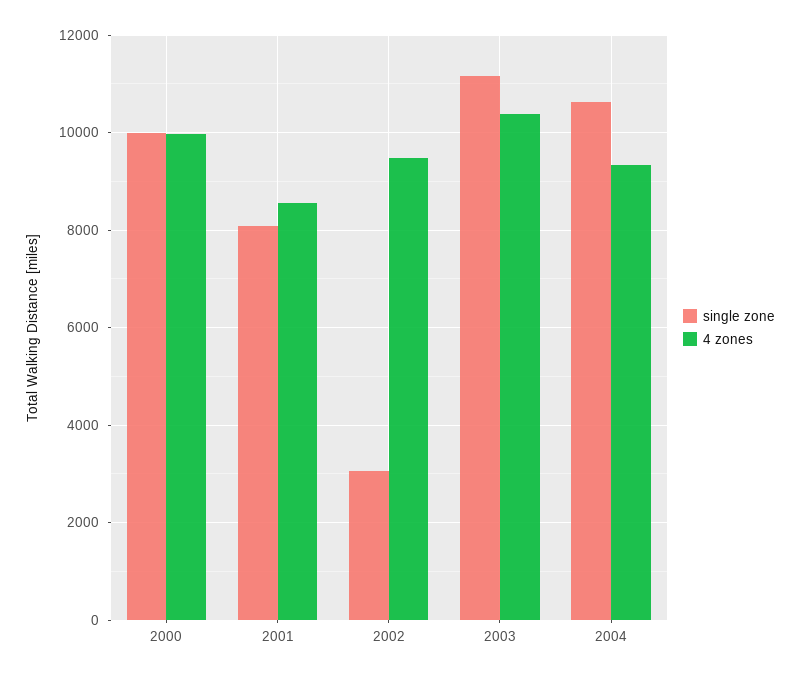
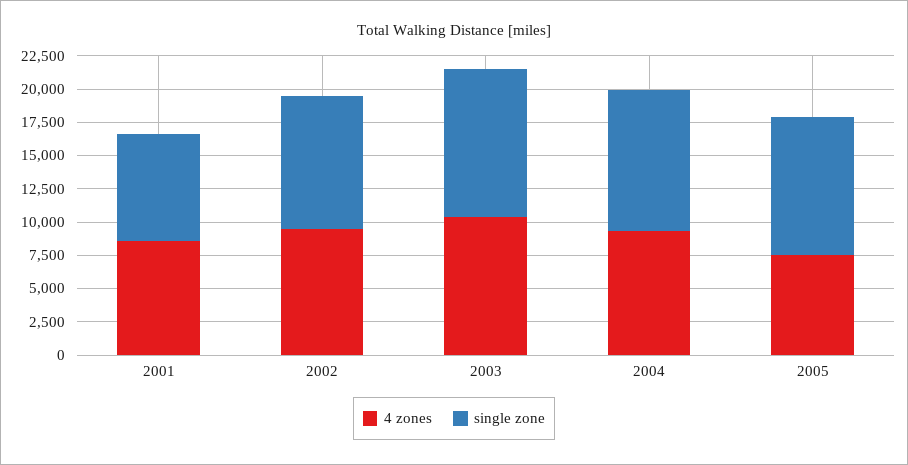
single zone, 2000: 10000 -> none
4 zones, 2000: 10000 -> none
single zone, 2002: 3000 -> 10000
4 zones, 2005: none -> 7500
single zone, 2005: none -> 10000

